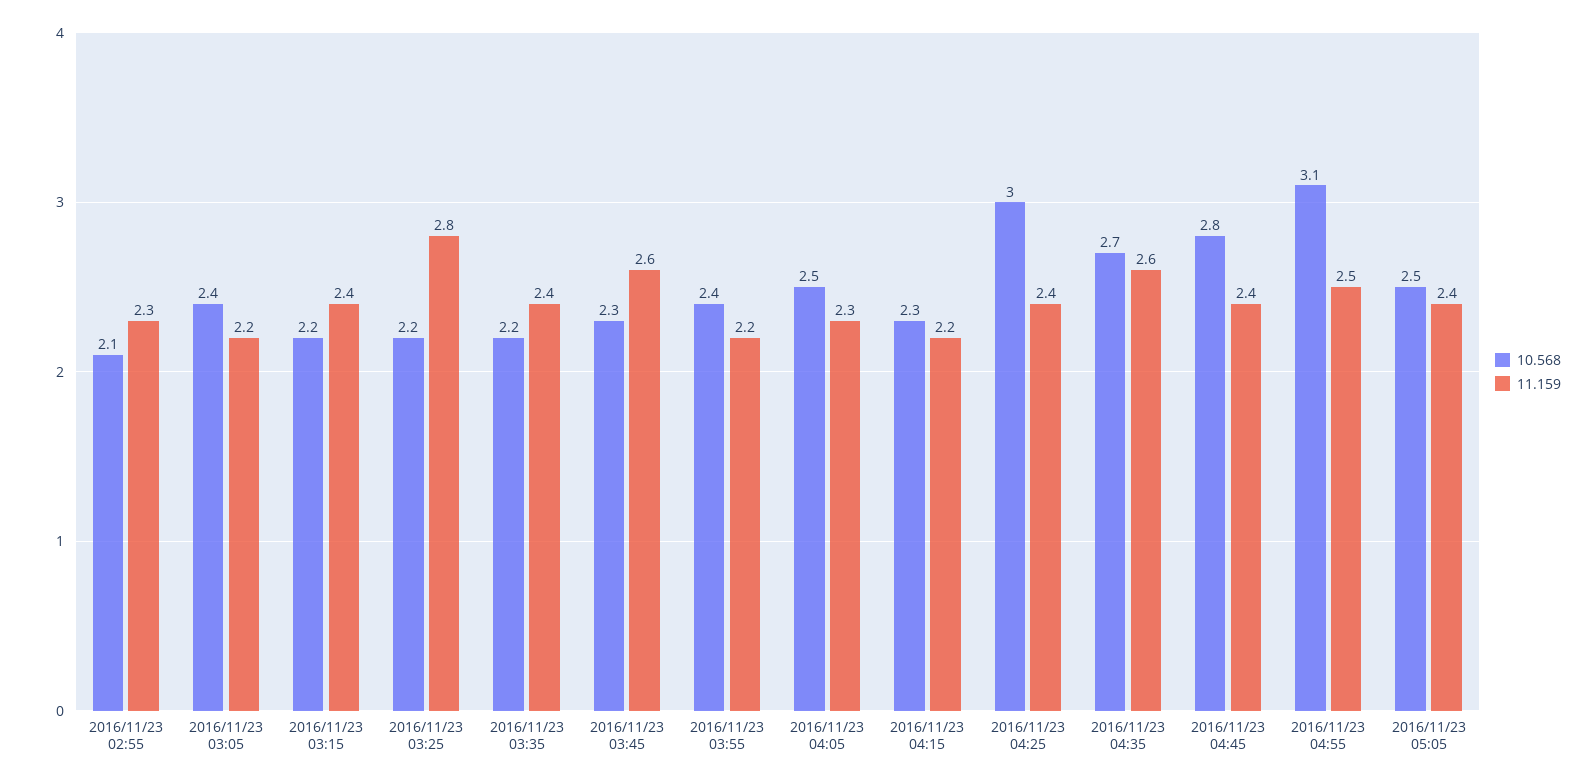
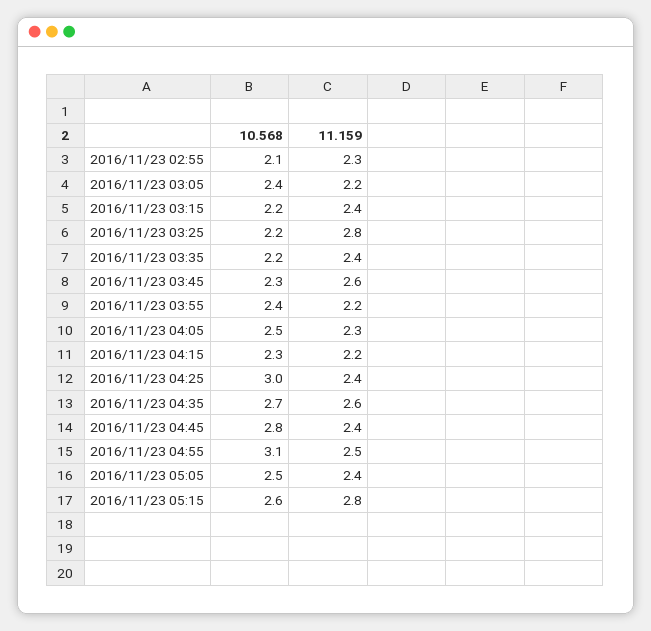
10.568, 2016/11/23 05:15: none -> 2.6
11.159, 2016/11/23 05:15: none -> 2.8

